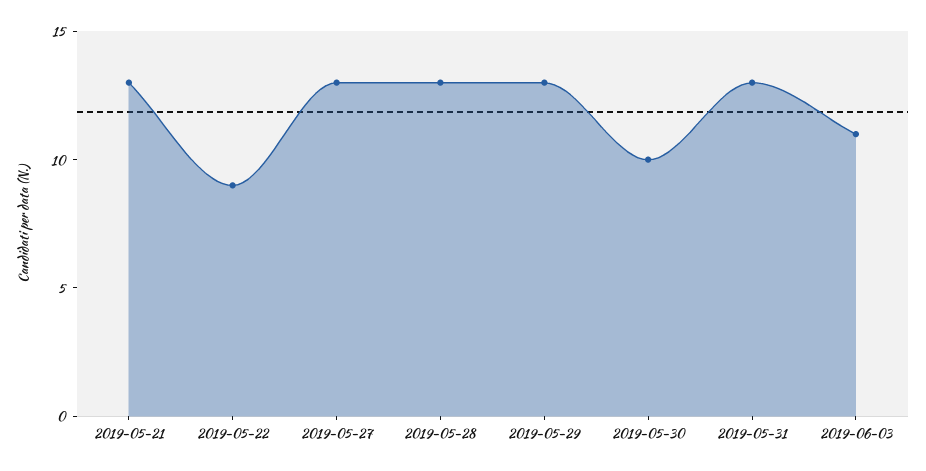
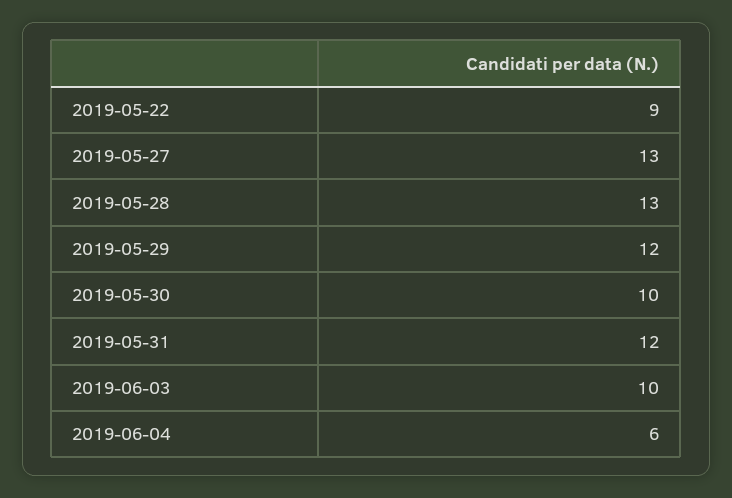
2019-05-21: 13 -> none
2019-05-29: 13 -> 12
2019-05-31: 13 -> 12
2019-06-03: 11 -> 10
2019-06-04: none -> 6

